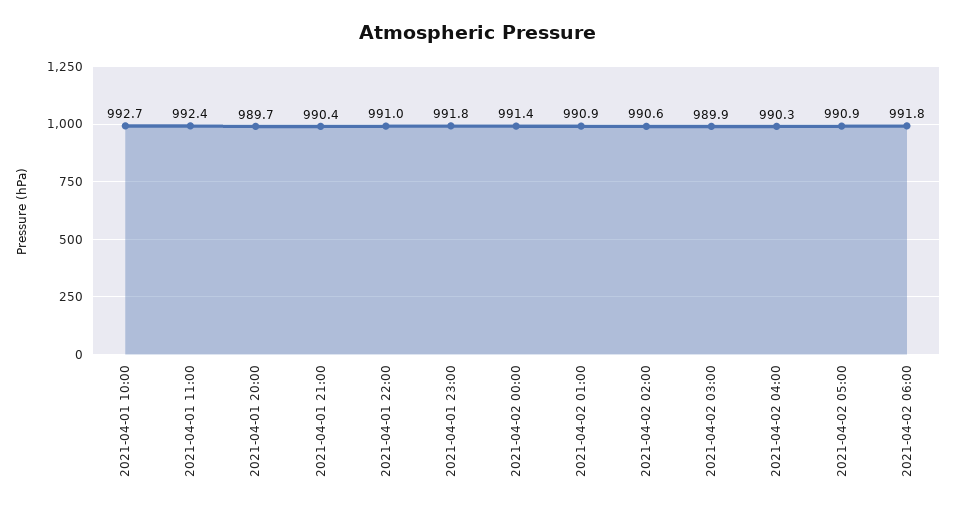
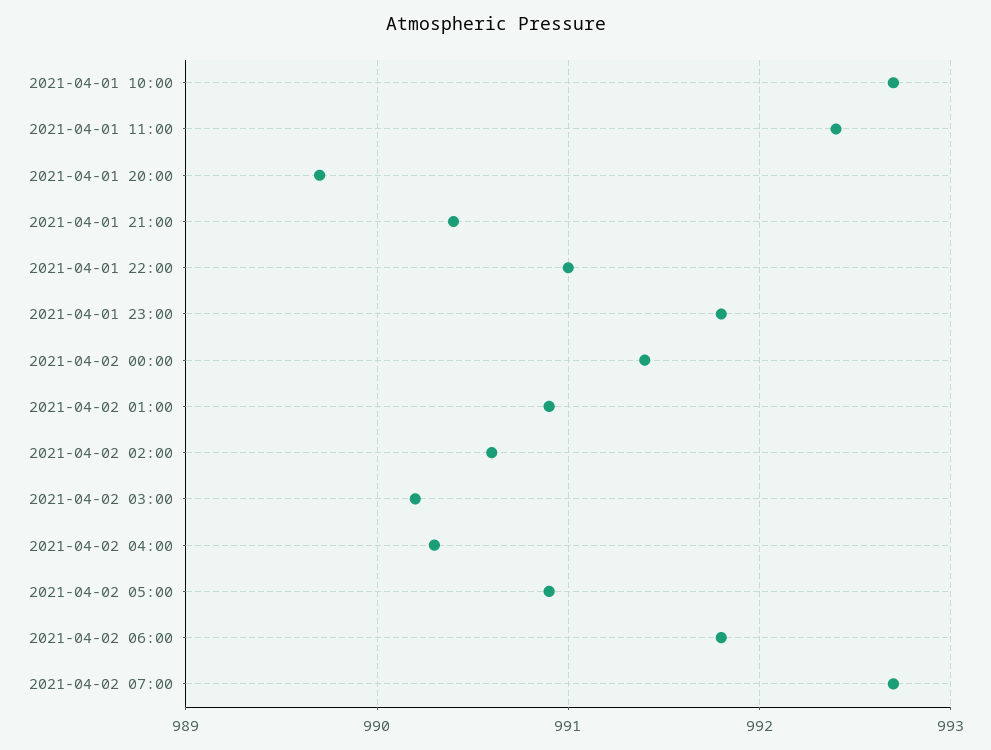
2021-04-02 03:00: 989.9 -> 990.2
2021-04-02 07:00: none -> 992.7

